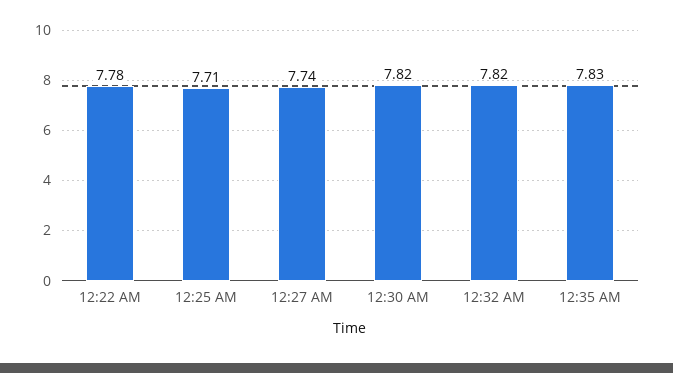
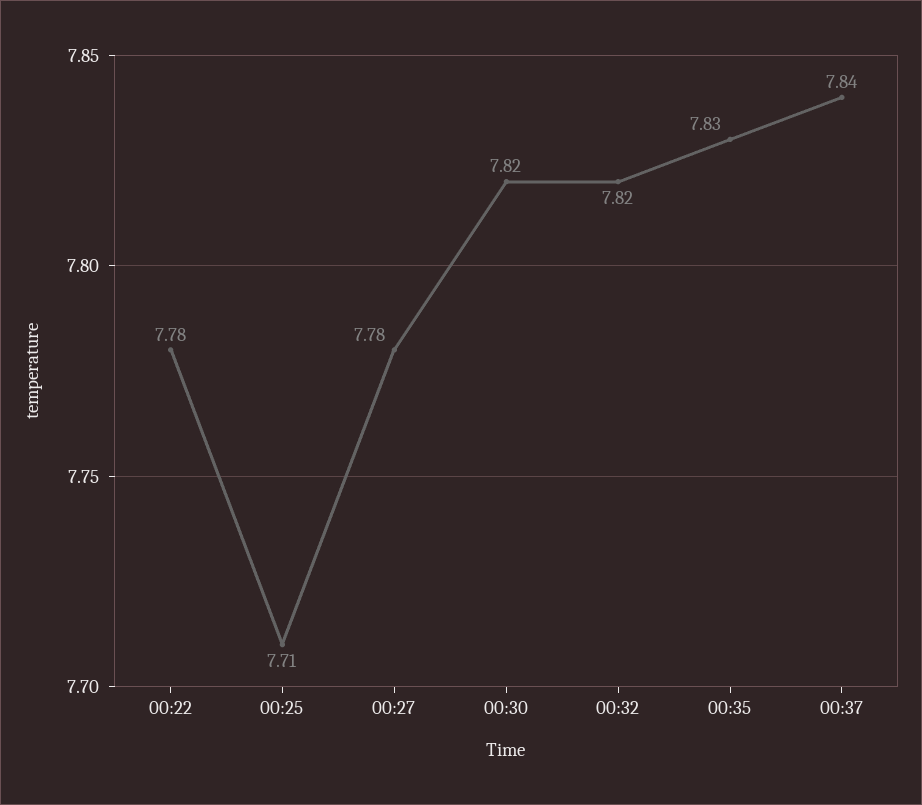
12:27 AM: 7.74 -> 7.78
00:37: none -> 7.84

